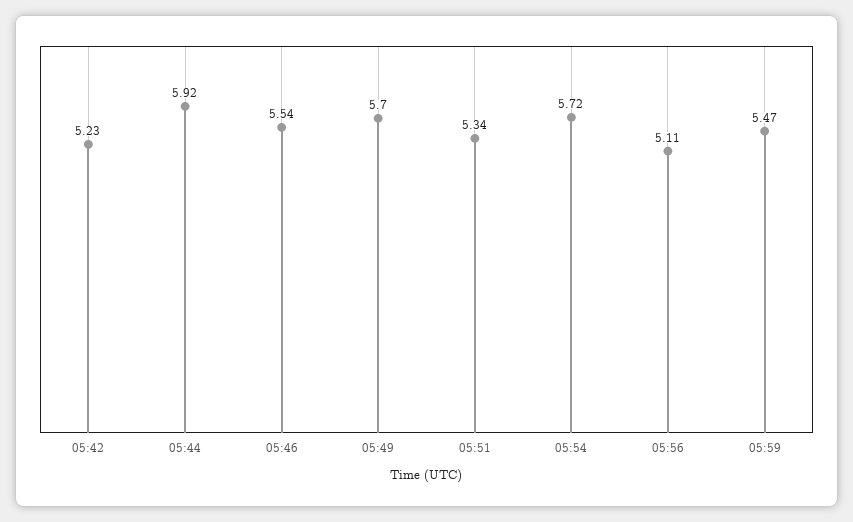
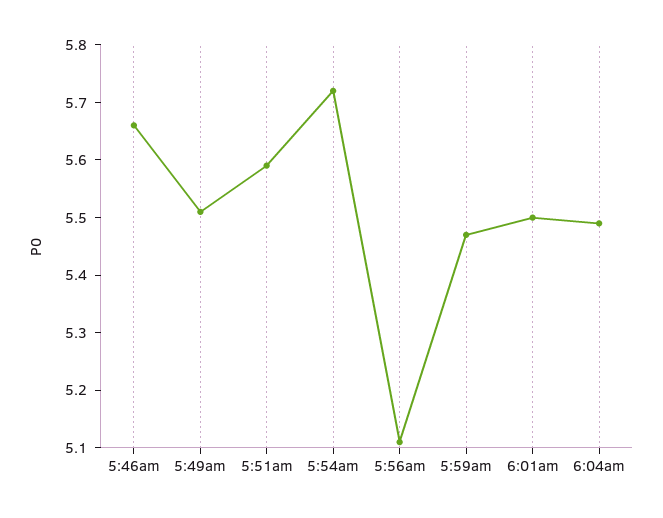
05:42: 5.23 -> none
05:44: 5.92 -> none
05:46: 5.54 -> 5.65
05:49: 5.7 -> 5.5
05:51: 5.34 -> 5.6
6:01am: none -> 5.5
6:04am: none -> 5.5

